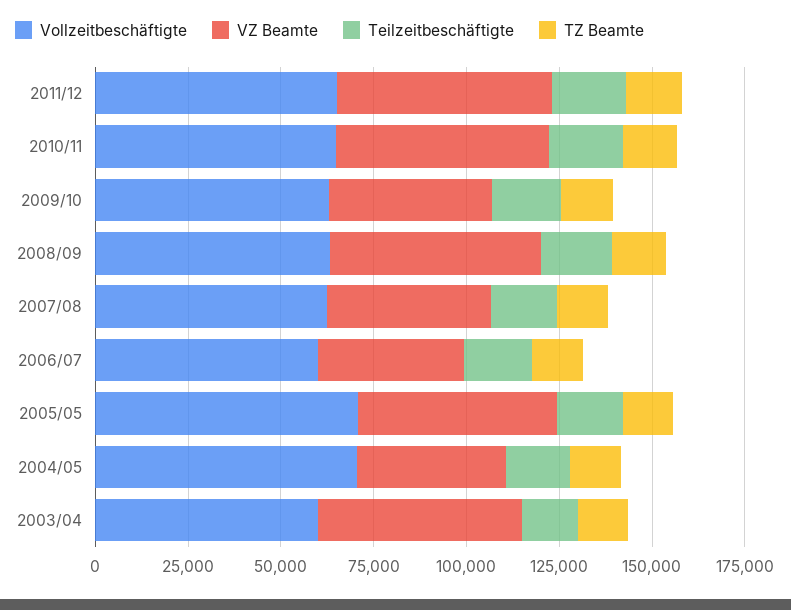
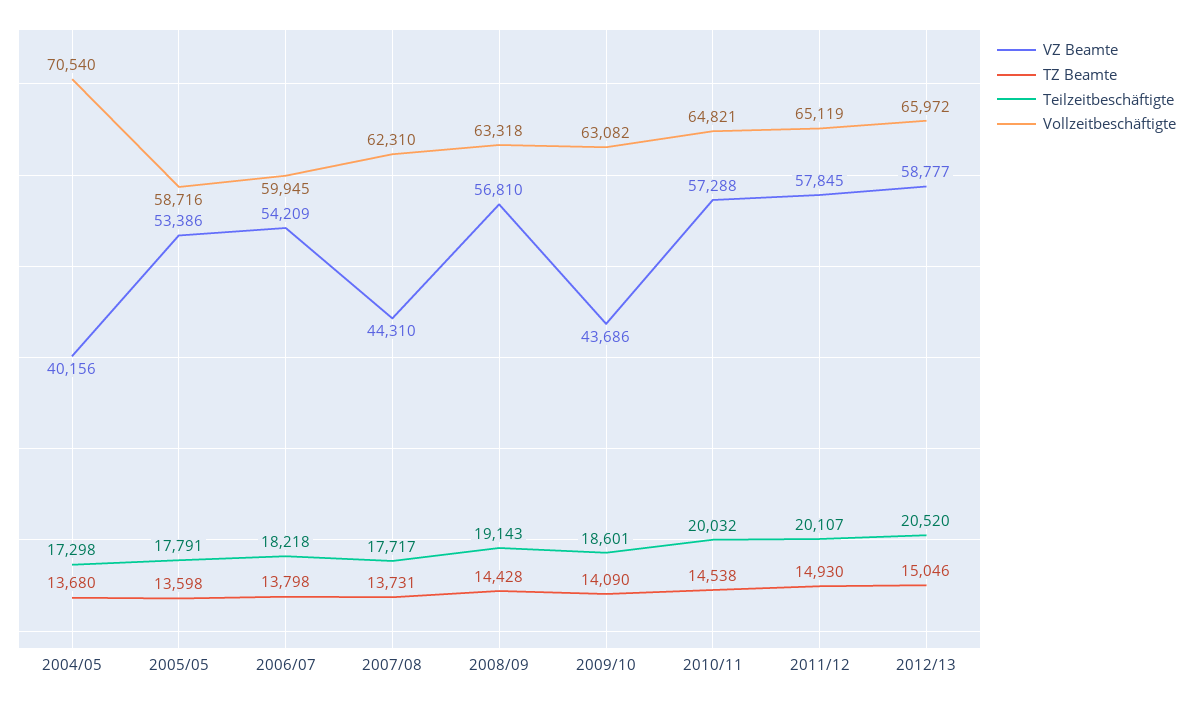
VZ Beamte, 2006/07: 40000 -> 54209
Vollzeitbeschäftigte, 2005/05: 70000 -> 58716
Vollzeitbeschäftigte, 2003/04: 60000 -> none
VZ Beamte, 2003/04: 55000 -> none
Teilzeitbeschäftigte, 2003/04: 15000 -> none
TZ Beamte, 2003/04: 15000 -> none
VZ Beamte, 2012/13: none -> 58777
TZ Beamte, 2012/13: none -> 15046
Teilzeitbeschäftigte, 2012/13: none -> 20520
Vollzeitbeschäftigte, 2012/13: none -> 65972

